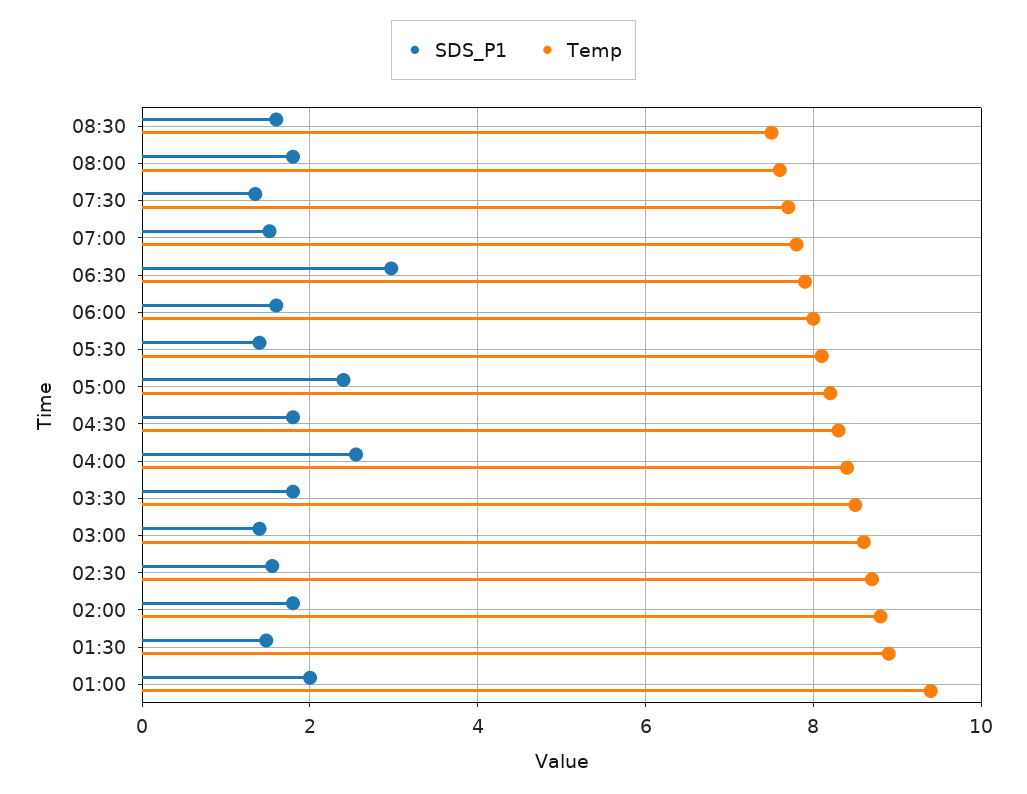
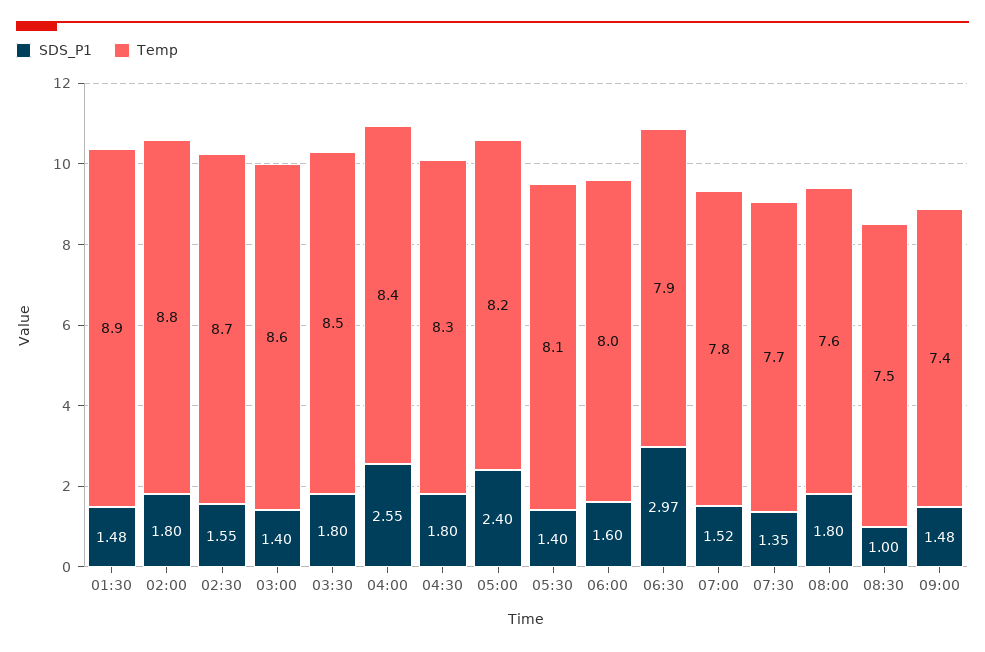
SDS_P1, 08:30: 1.6 -> 1
SDS_P1, 01:00: 2 -> none
Temp, 01:00: 9.4 -> none
SDS_P1, 09:00: none -> 1.48
Temp, 09:00: none -> 7.4

